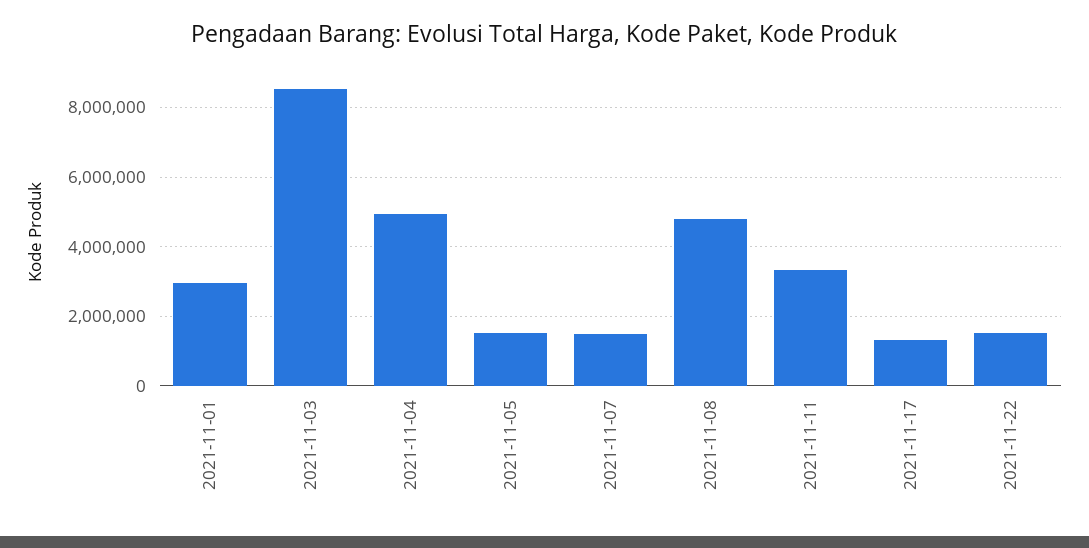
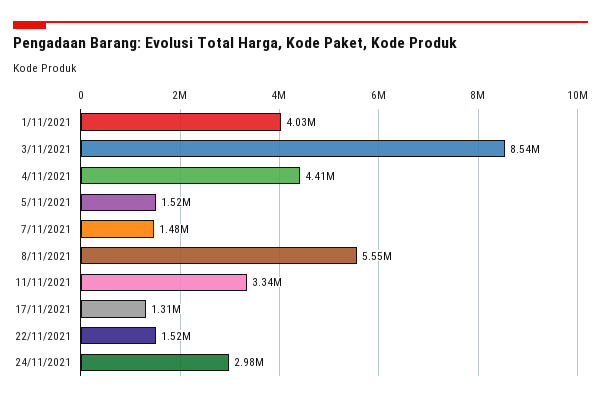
2021-11-01: 3000000 -> 4030000
2021-11-04: 5000000 -> 4410000
2021-11-08: 4800000 -> 5550000
24/11/2021: none -> 2980000

